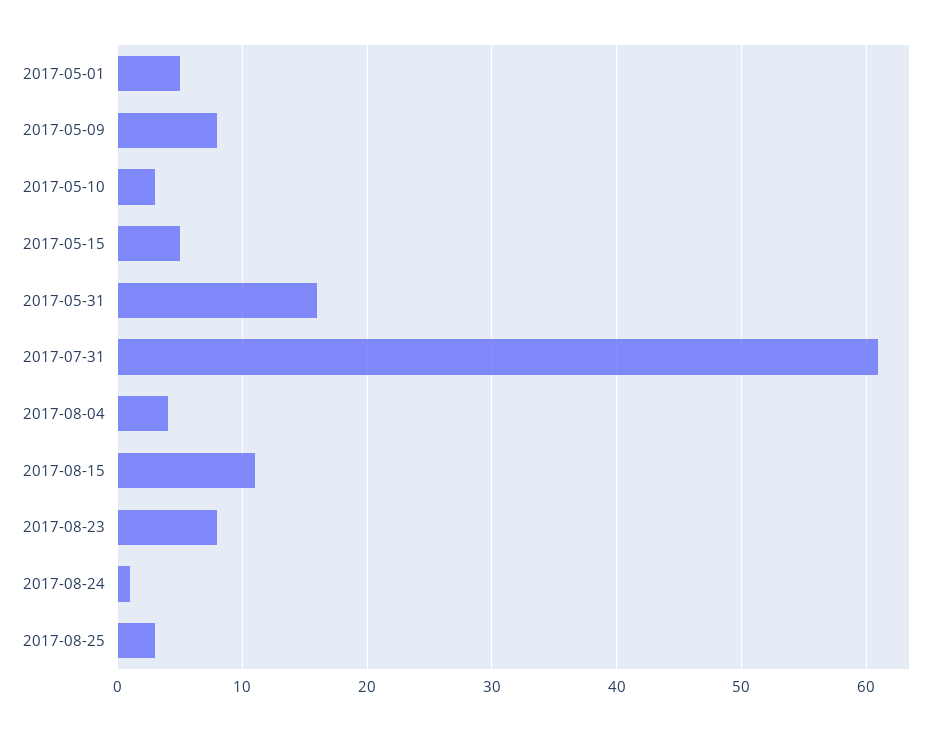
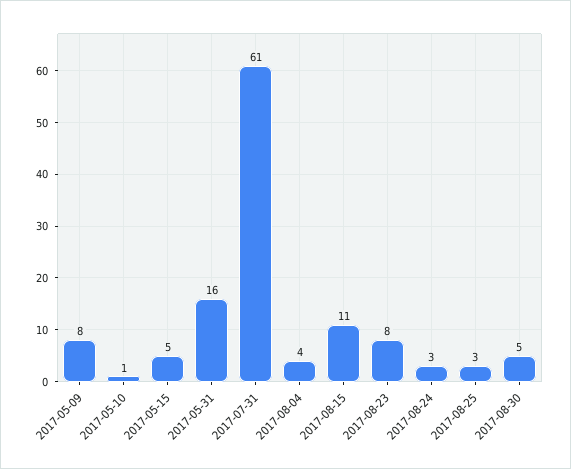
2017-05-01: 5 -> none
2017-05-10: 3 -> 1
2017-08-24: 1 -> 3
2017-08-30: none -> 5

